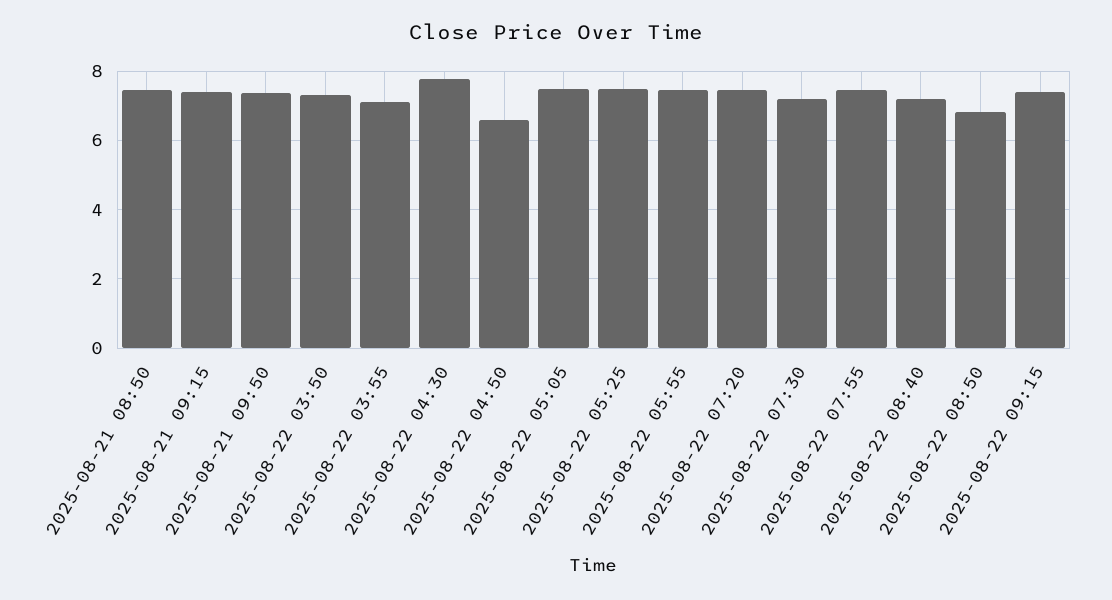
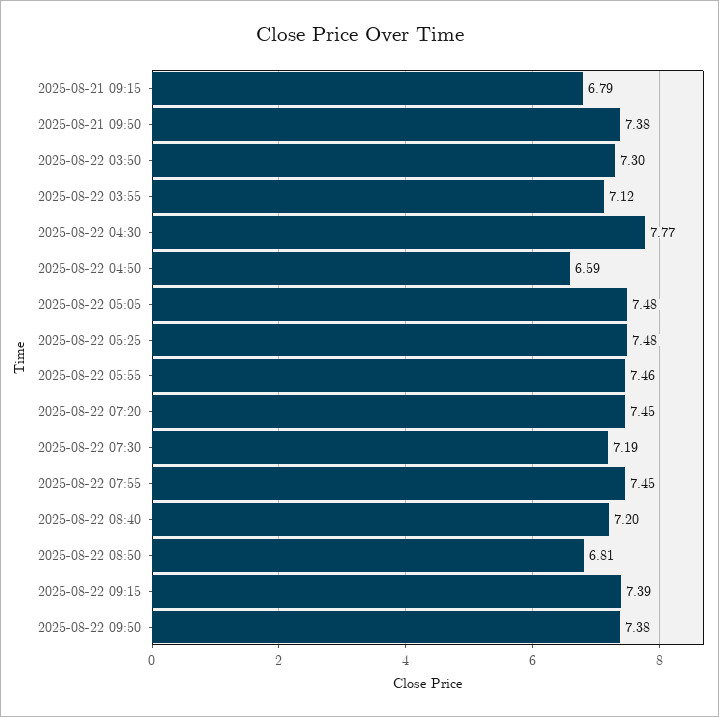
2025-08-21 08:50: 7.4 -> none
2025-08-21 09:15: 7.4 -> 6.79
2025-08-22 09:50: none -> 7.38

